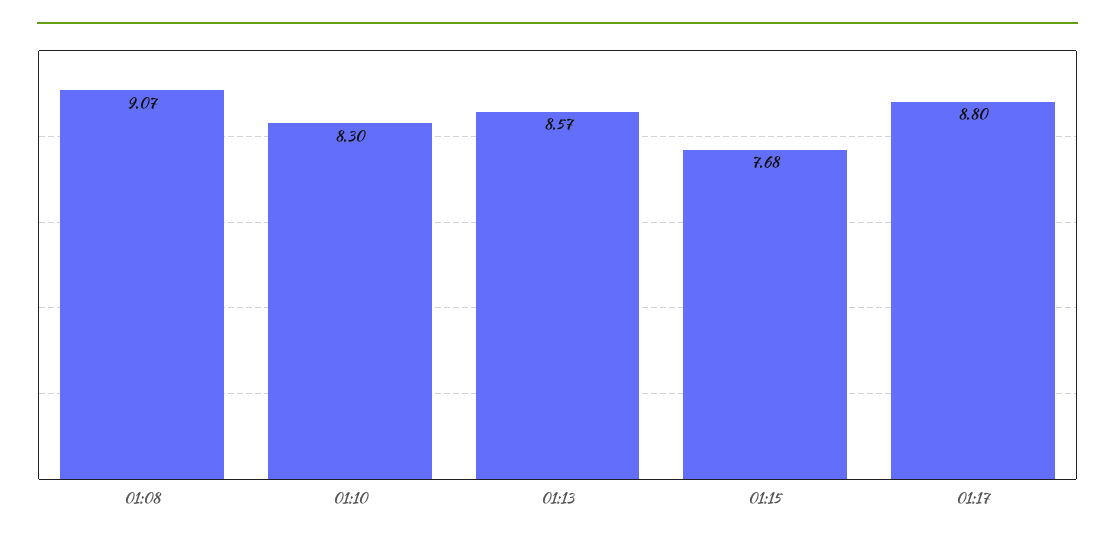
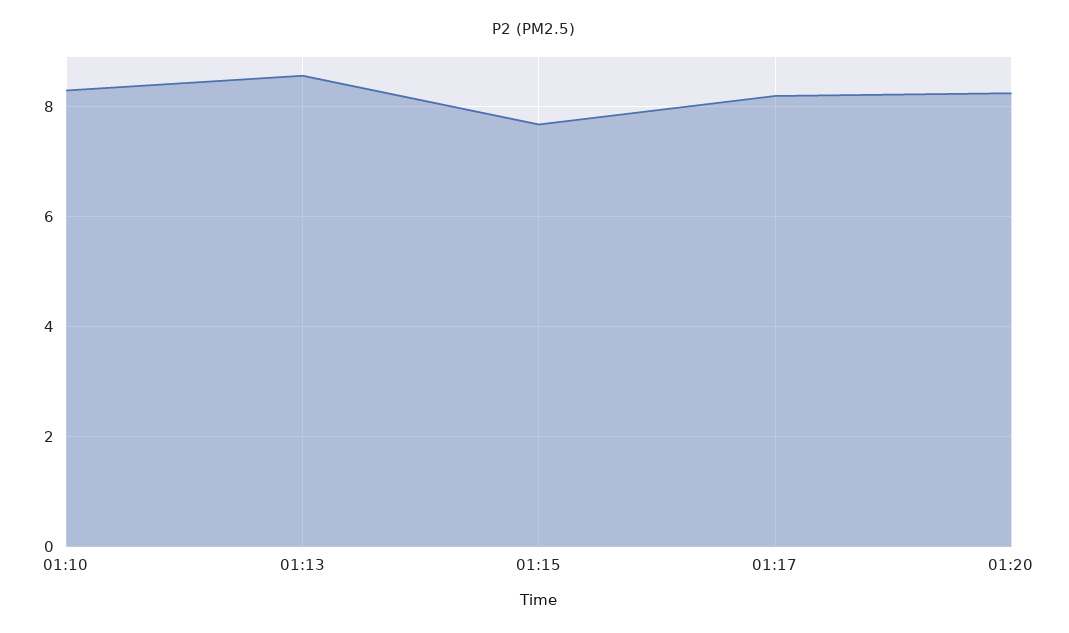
01:08: 9.07 -> none
01:17: 8.8 -> 8.2
01:20: none -> 8.2

